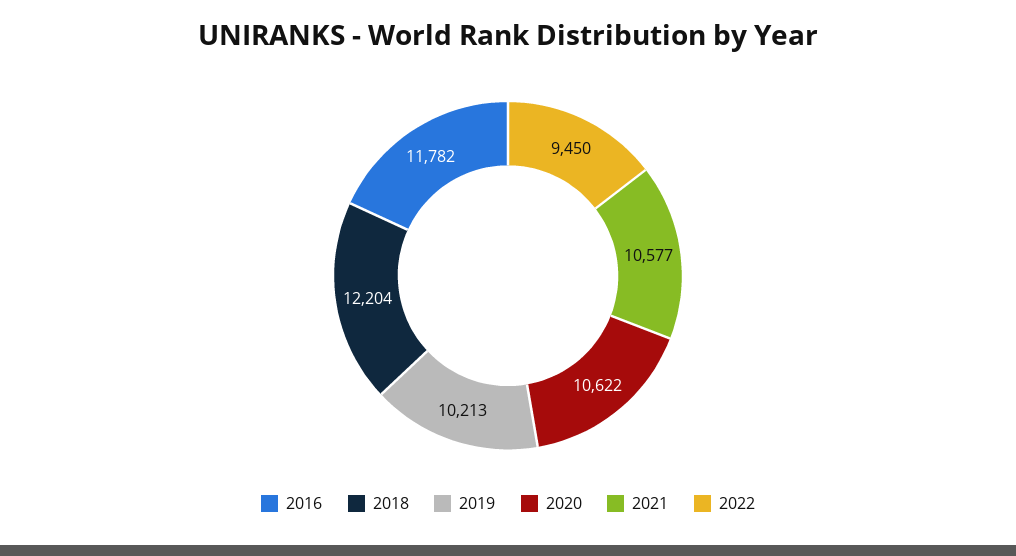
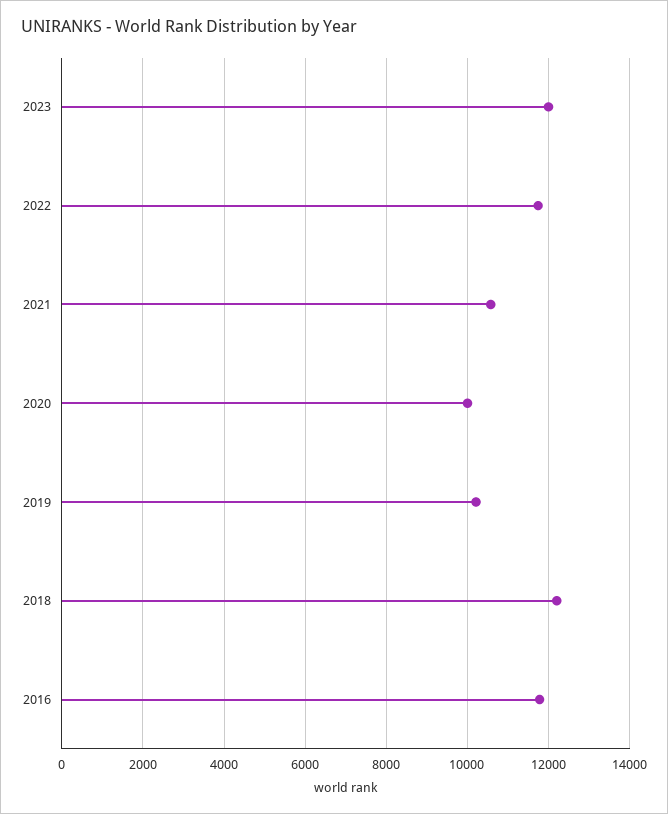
2020: 10622 -> 10000
2022: 9450 -> 11800
2023: none -> 12000

